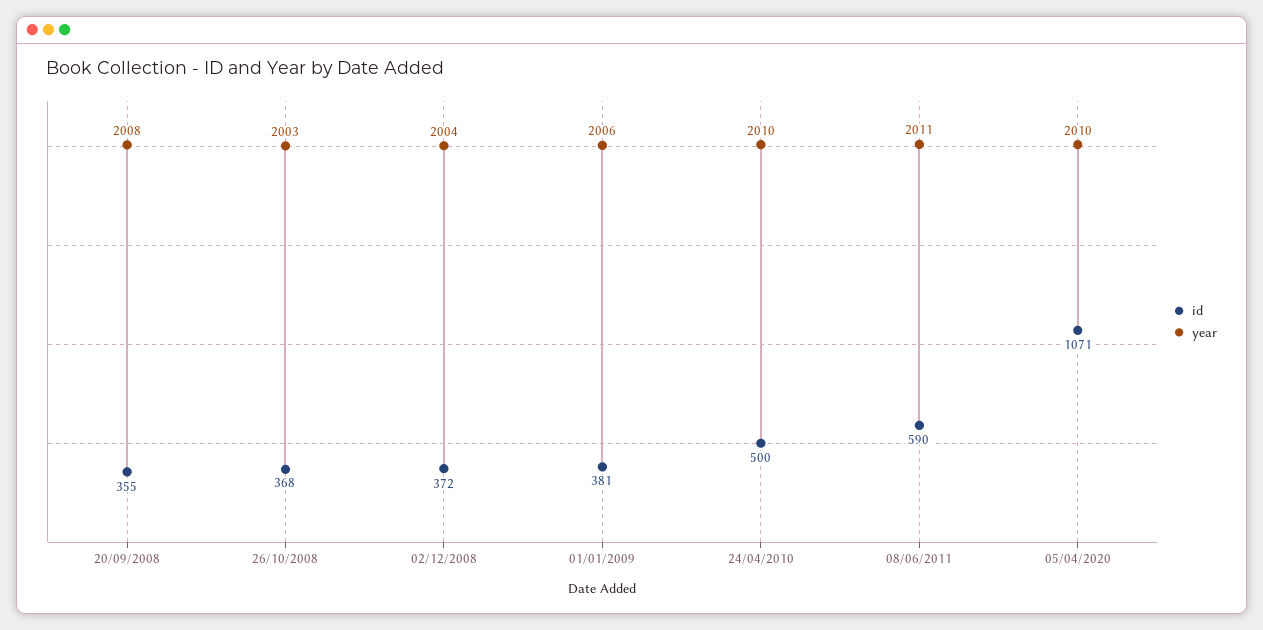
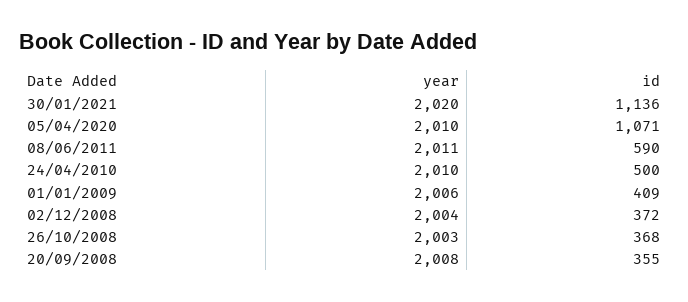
id, 01/01/2009: 381 -> 409
year, 30/01/2021: none -> 2020
id, 30/01/2021: none -> 1136

